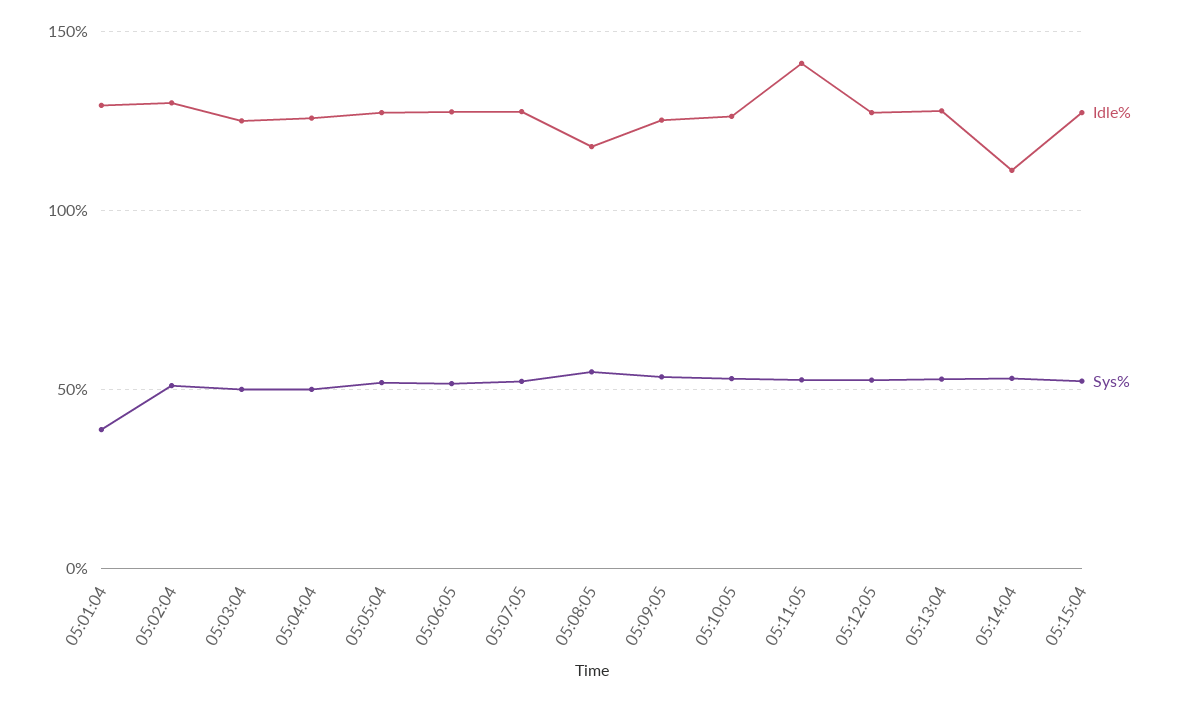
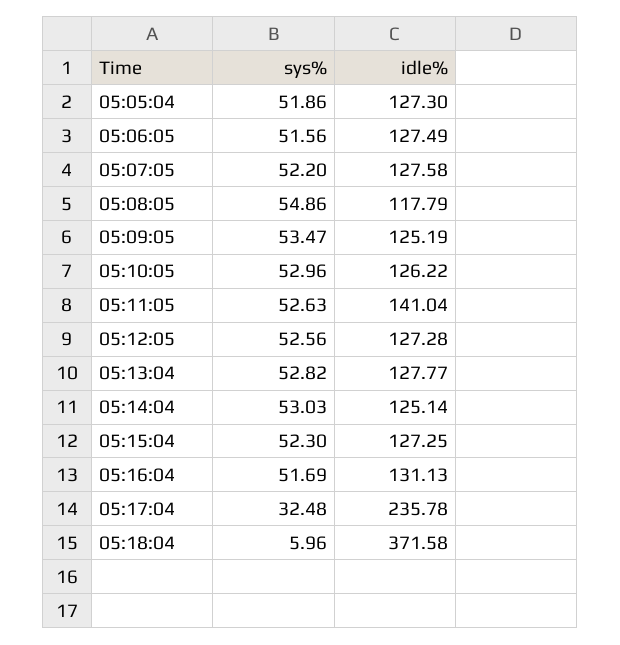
Idle%, 05:01:04: 130 -> none
Sys%, 05:01:04: 40 -> none
Idle%, 05:02:04: 130 -> none
Sys%, 05:02:04: 50 -> none
Idle%, 05:03:04: 125 -> none
Sys%, 05:03:04: 50 -> none
Idle%, 05:04:04: 125 -> none
Sys%, 05:04:04: 50 -> none
Idle%, 05:14:04: 110 -> 125.14
Sys%, 05:16:04: none -> 51.69
Idle%, 05:16:04: none -> 131.13
Sys%, 05:17:04: none -> 32.48
Idle%, 05:17:04: none -> 235.78
Sys%, 05:18:04: none -> 5.96
Idle%, 05:18:04: none -> 371.58

